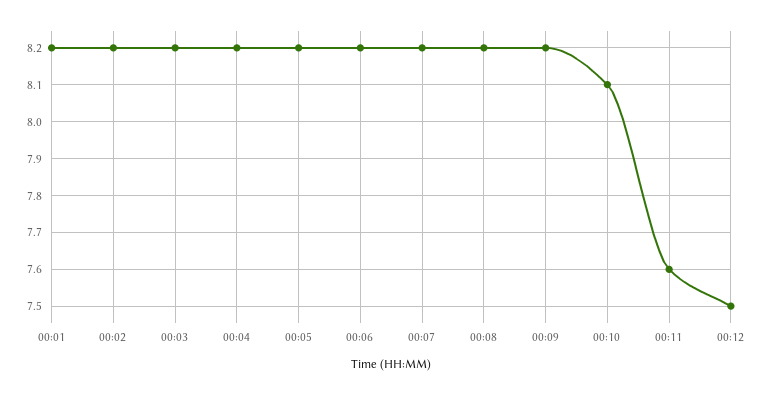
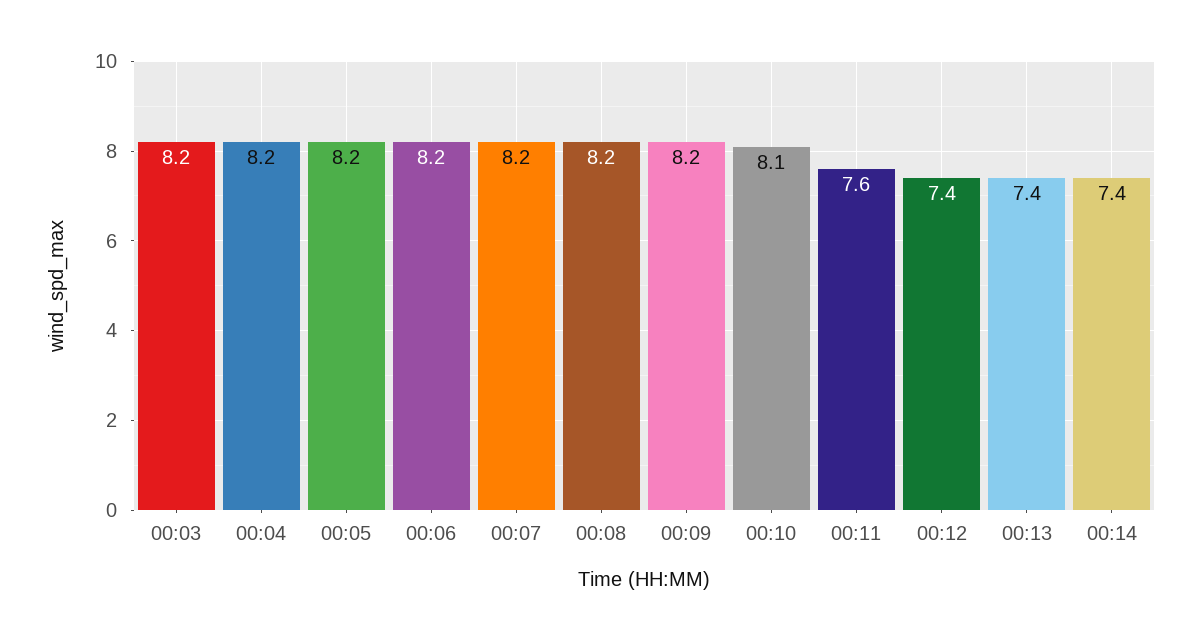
00:01: 8.2 -> none
00:02: 8.2 -> none
00:12: 7.5 -> 7.4
00:13: none -> 7.4
00:14: none -> 7.4

